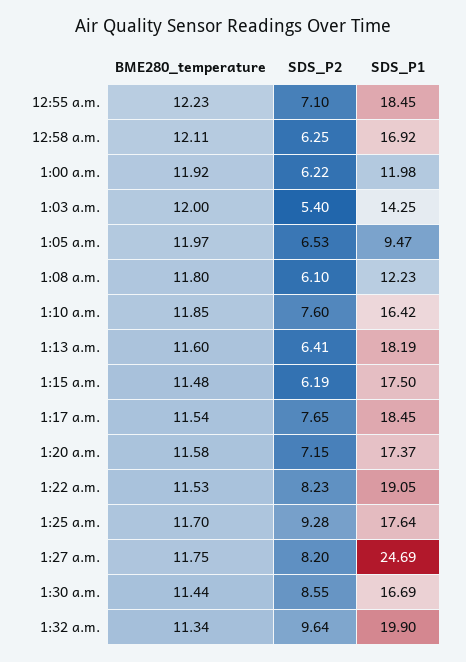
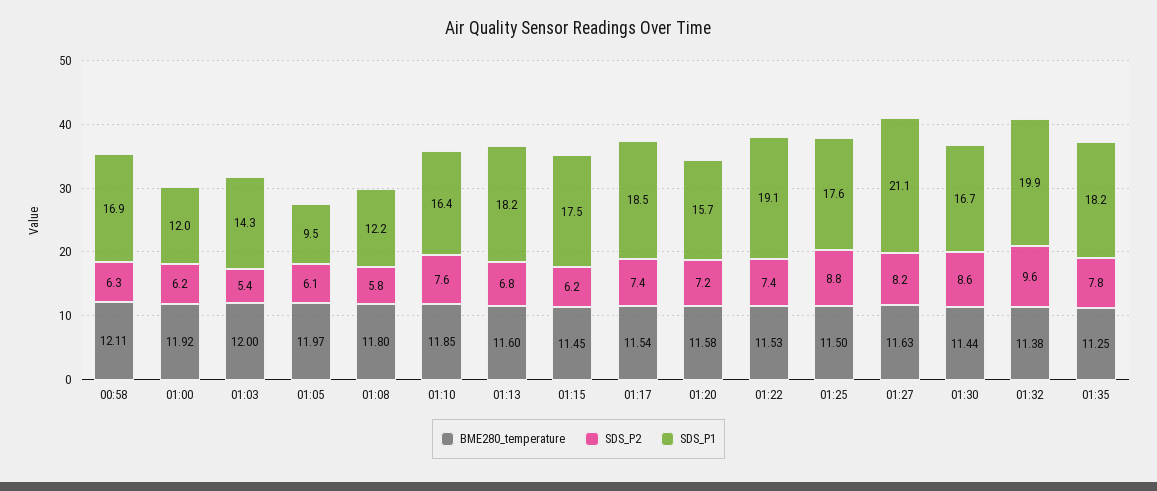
BME280_temperature, 12:55 a.m.: 12.23 -> none
SDS_P2, 12:55 a.m.: 7.1 -> none
SDS_P1, 12:55 a.m.: 18.45 -> none
SDS_P2, 1:05 a.m.: 6.53 -> 6.1
SDS_P2, 1:08 a.m.: 6.1 -> 5.8
SDS_P2, 1:13 a.m.: 6.41 -> 6.8
BME280_temperature, 1:15 a.m.: 11.48 -> 11.45
SDS_P2, 1:17 a.m.: 7.65 -> 7.4
SDS_P1, 1:20 a.m.: 17.37 -> 15.7
SDS_P2, 1:22 a.m.: 8.23 -> 7.4
BME280_temperature, 1:25 a.m.: 11.7 -> 11.5
SDS_P2, 1:25 a.m.: 9.28 -> 8.8
BME280_temperature, 1:27 a.m.: 11.75 -> 11.63
SDS_P1, 1:27 a.m.: 24.69 -> 21.1
BME280_temperature, 1:32 a.m.: 11.34 -> 11.38
BME280_temperature, 01:35: none -> 11.25
SDS_P2, 01:35: none -> 7.8
SDS_P1, 01:35: none -> 18.2

